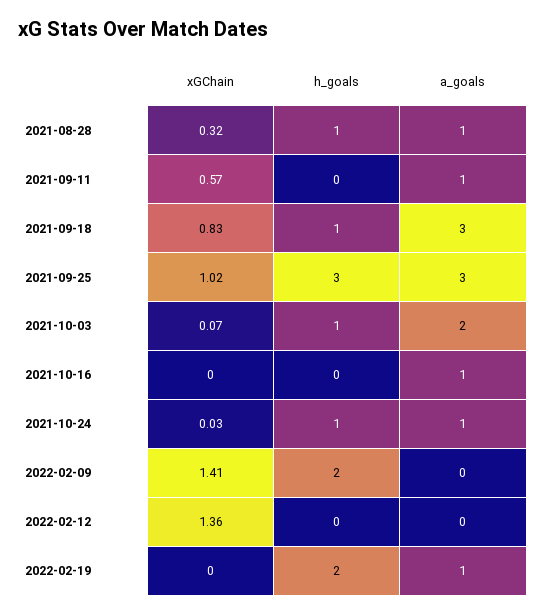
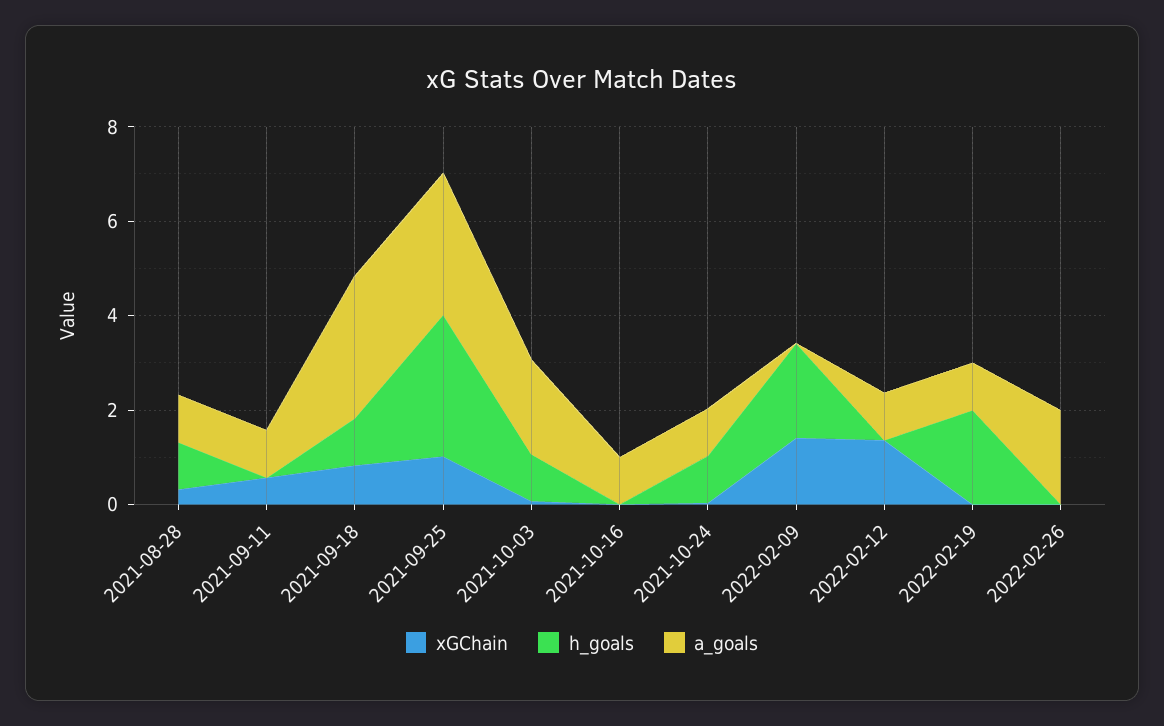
a_goals, 2022-02-12: 0 -> 1
xGChain, 2022-02-26: none -> 0
h_goals, 2022-02-26: none -> 0
a_goals, 2022-02-26: none -> 2

